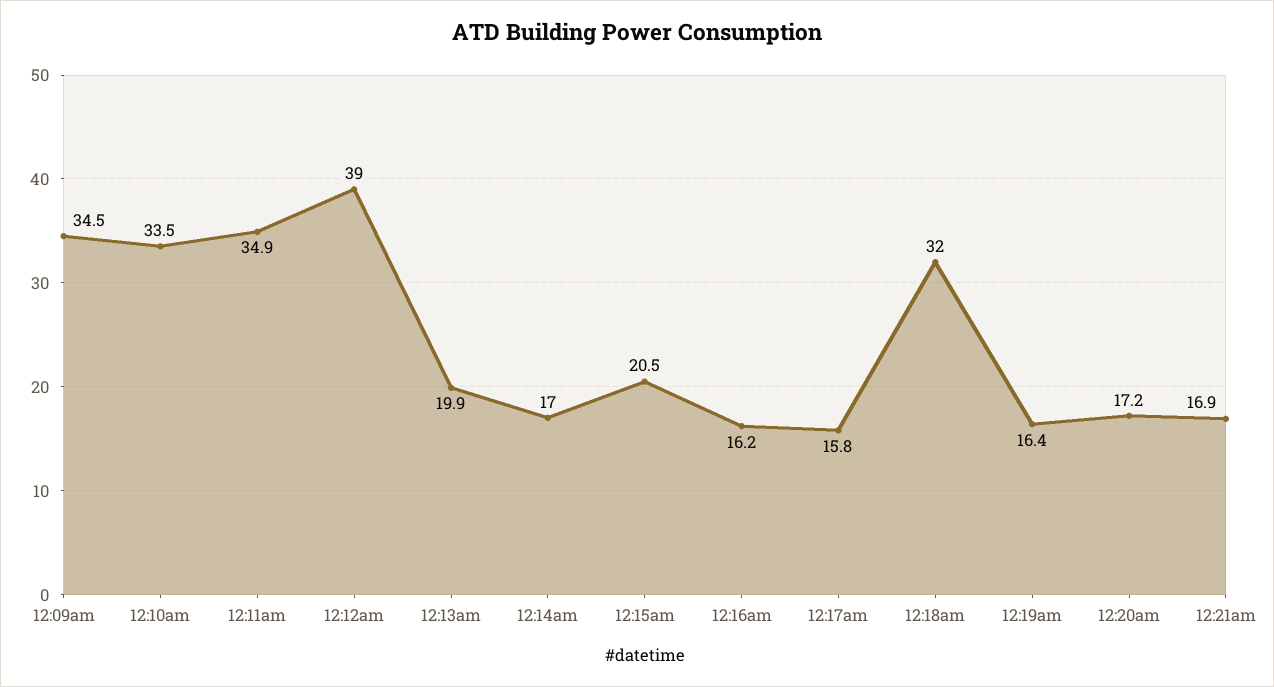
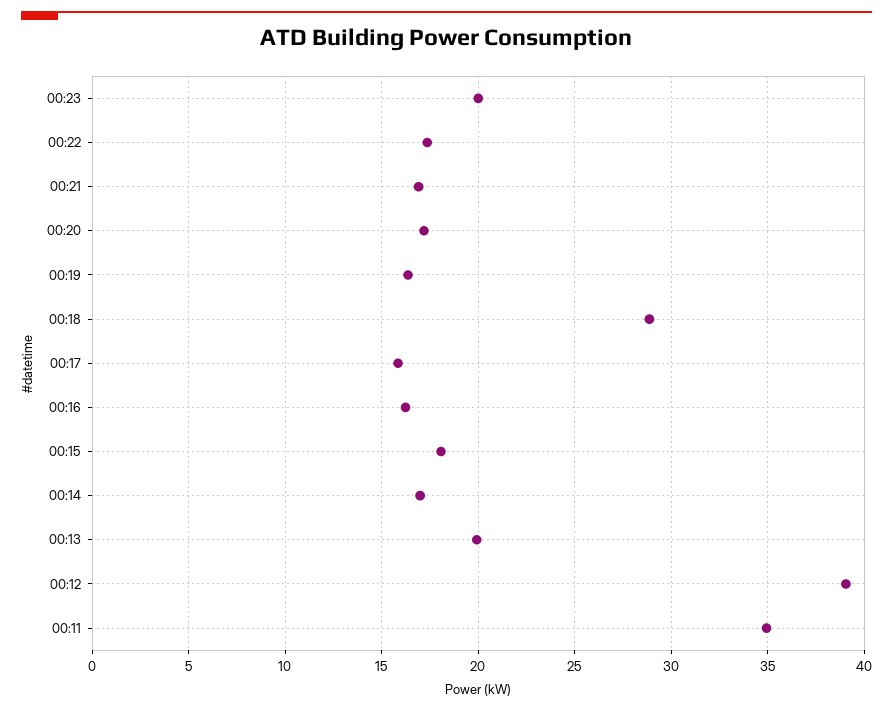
12:09am: 34.5 -> none
12:10am: 33.5 -> none
12:15am: 20.5 -> 18
12:18am: 32 -> 29
00:23: none -> 20
00:22: none -> 17.5

